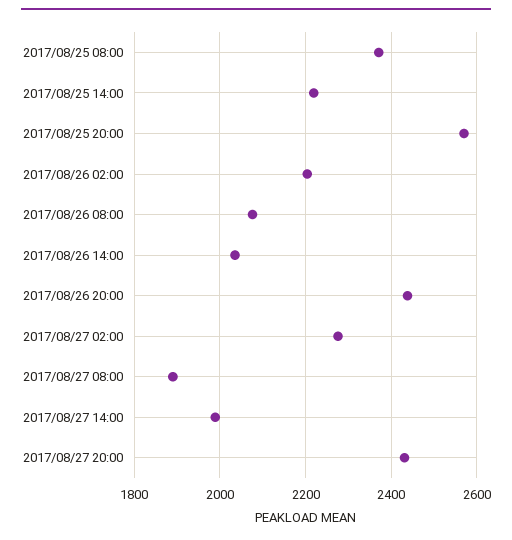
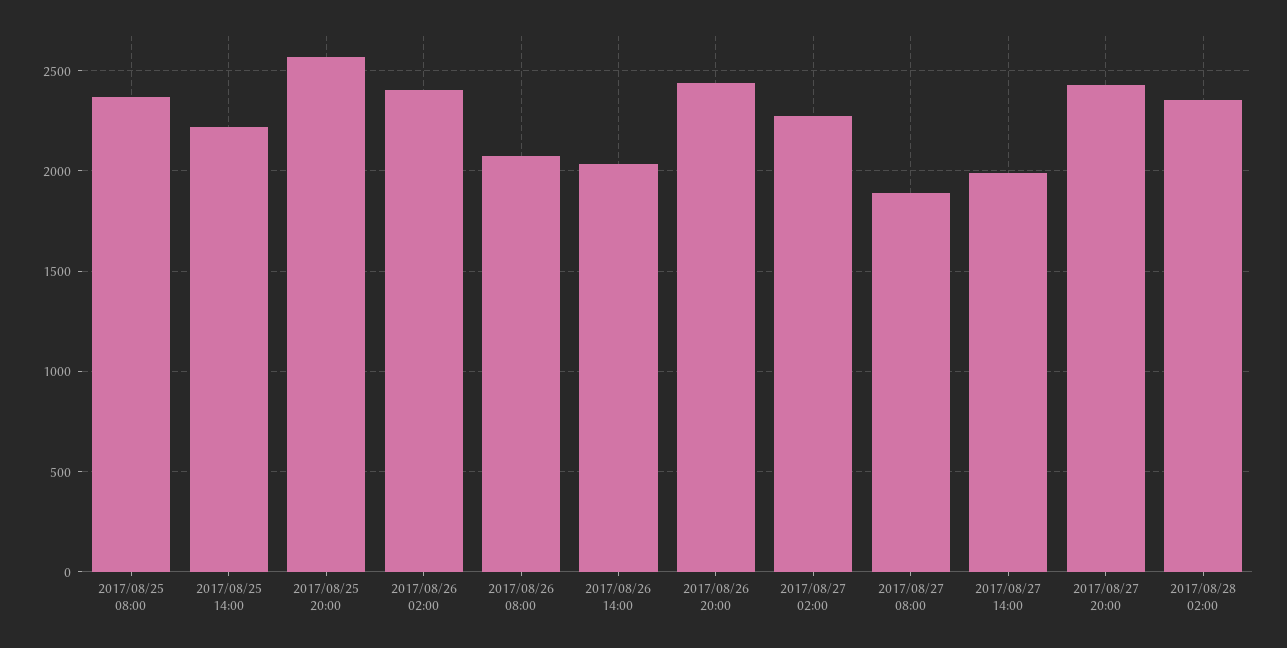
2017/08/26 02:00: 2200 -> 2400
2017/08/28 02:00: none -> 2350

